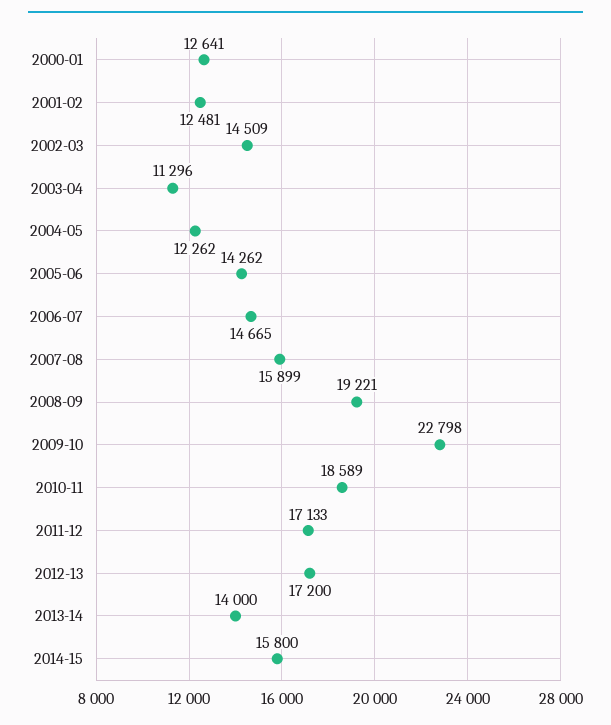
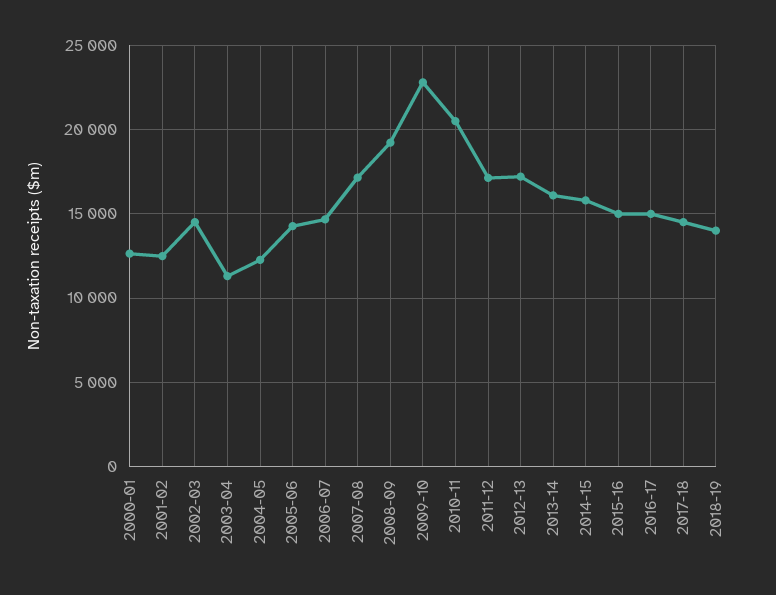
2007-08: 15899 -> 17000
2010-11: 18589 -> 20500
2013-14: 14000 -> 16000
2015-16: none -> 15000
2016-17: none -> 15000
2017-18: none -> 14500
2018-19: none -> 14000

